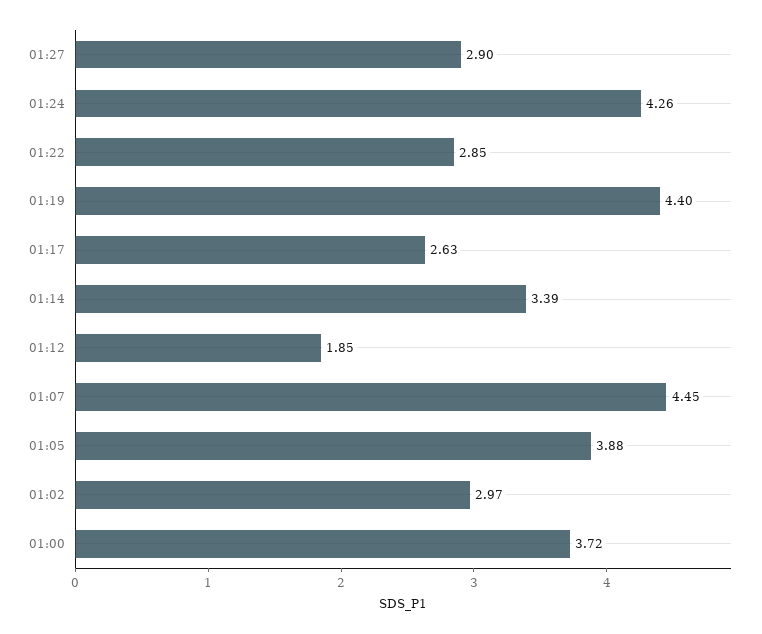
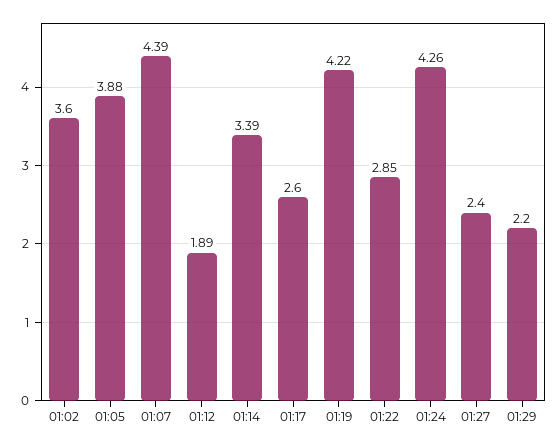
01:27: 2.9 -> 2.4
01:19: 4.4 -> 4.22
01:17: 2.63 -> 2.6
01:12: 1.85 -> 1.89
01:07: 4.45 -> 4.39
01:02: 2.97 -> 3.6
01:00: 3.72 -> none
01:29: none -> 2.2

